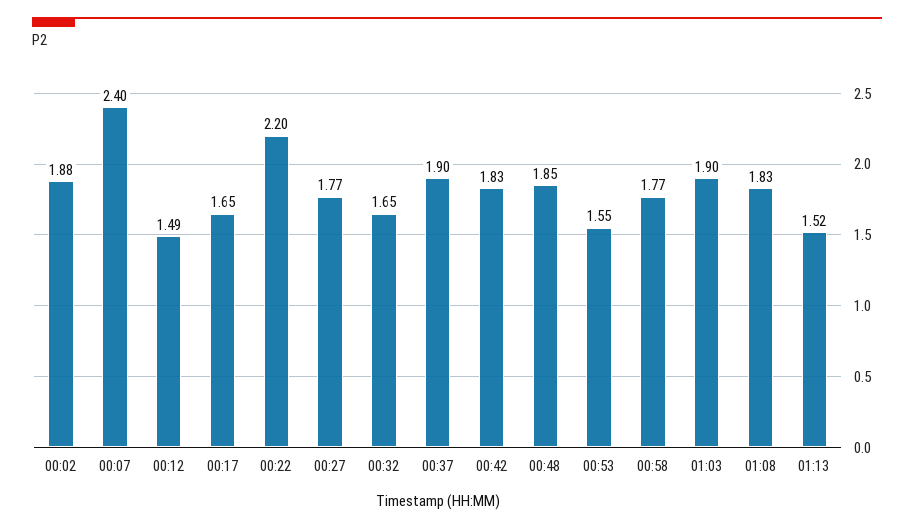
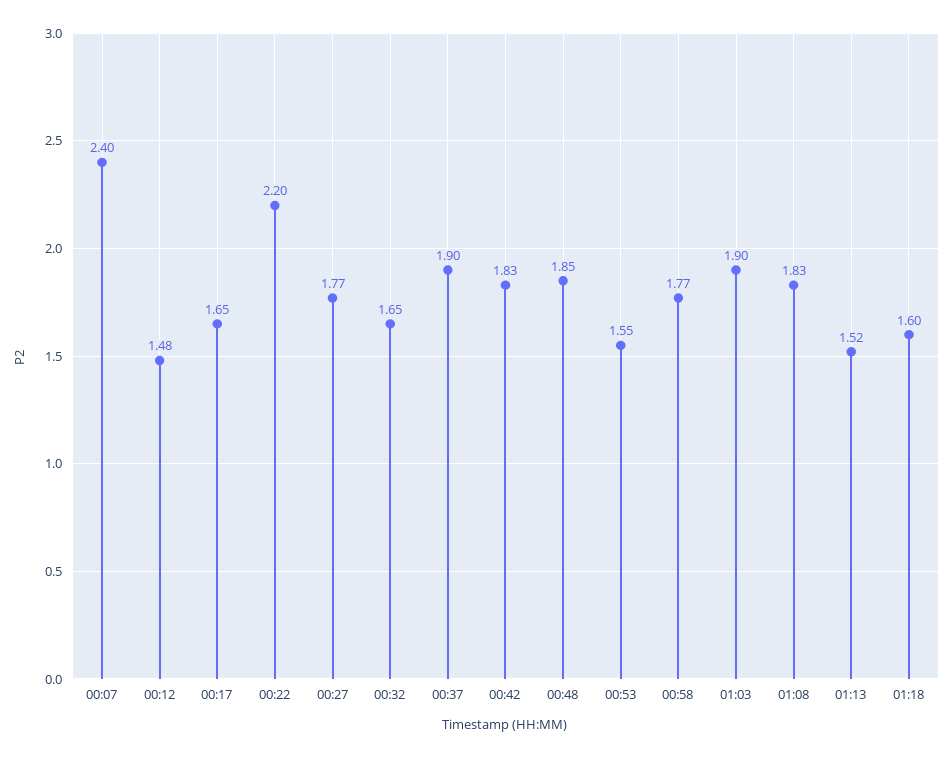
00:02: 1.88 -> none
00:12: 1.49 -> 1.48
01:18: none -> 1.6

